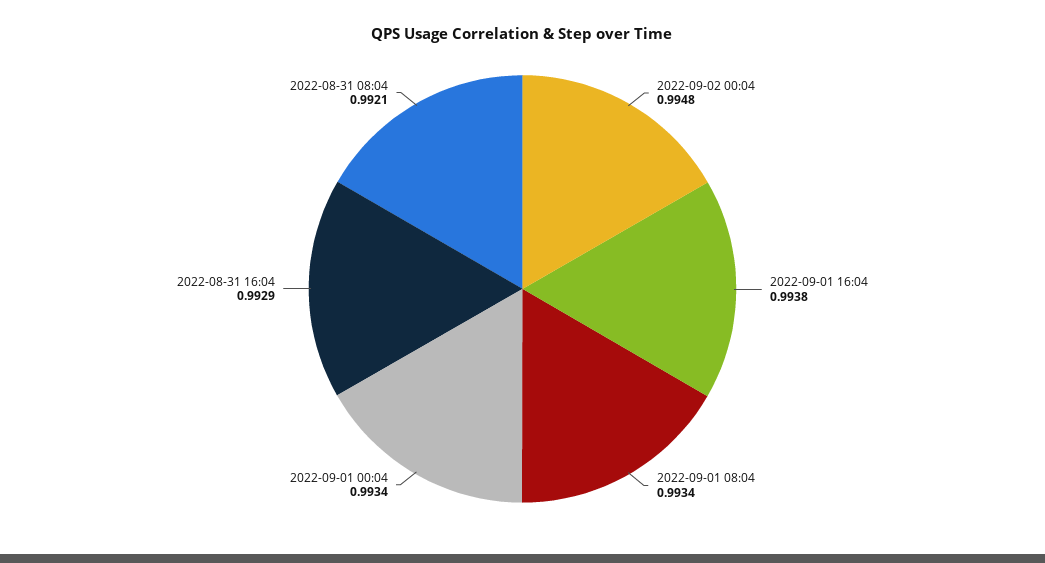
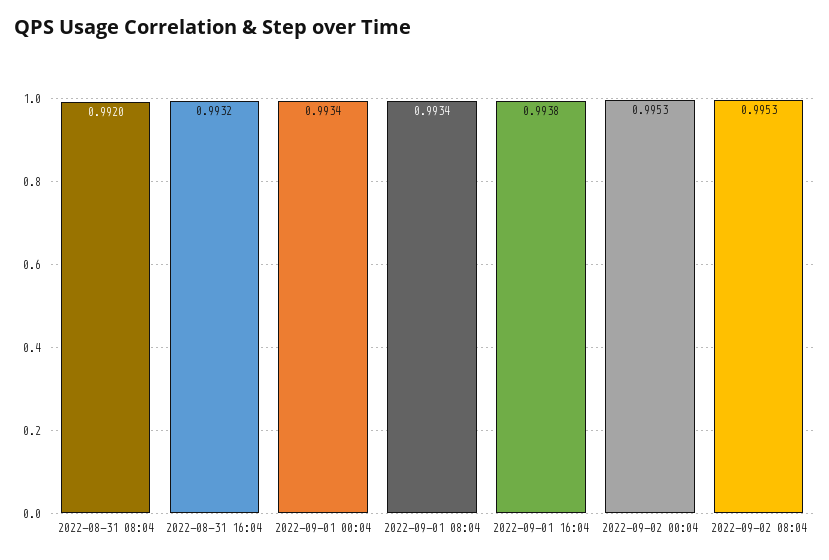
2022-09-02 00:04: 0.9948 -> 0.9953
2022-08-31 16:04: 0.9929 -> 0.9932
2022-08-31 08:04: 0.9921 -> 0.992
2022-09-02 08:04: none -> 0.9953

